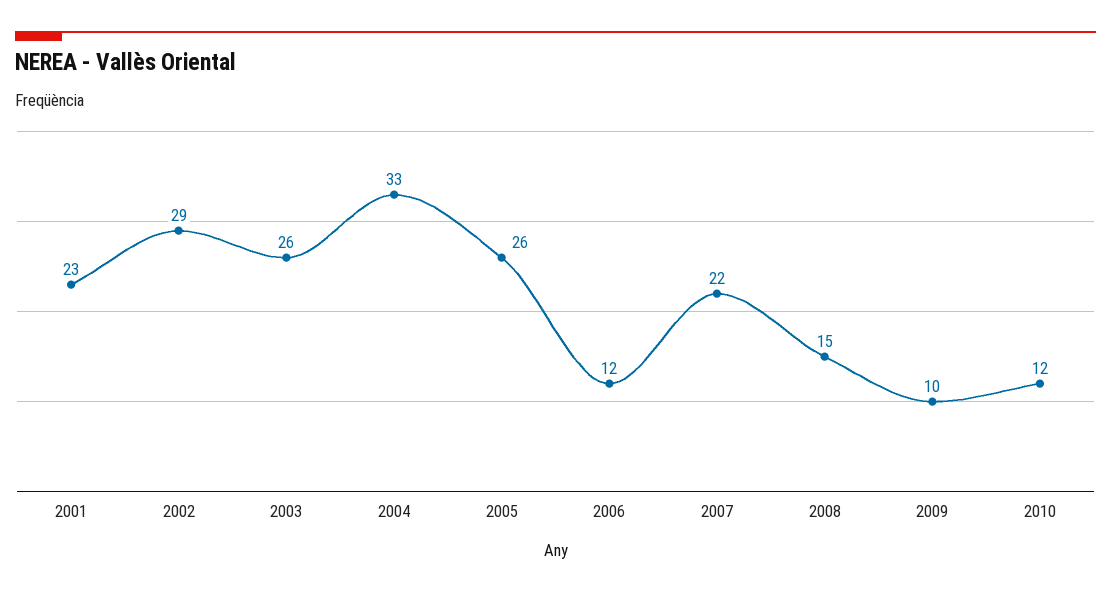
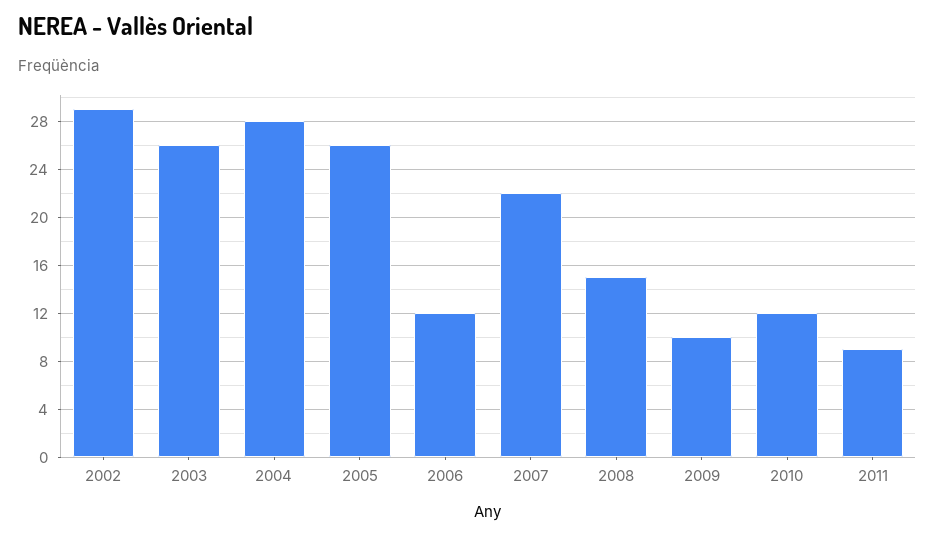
2001: 23 -> none
2004: 33 -> 28
2011: none -> 9

